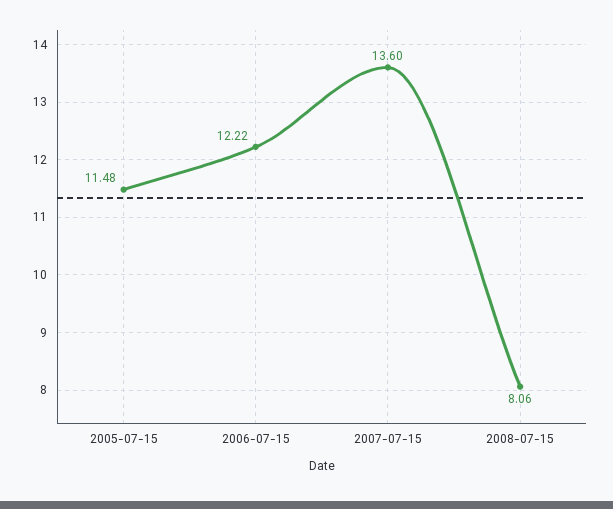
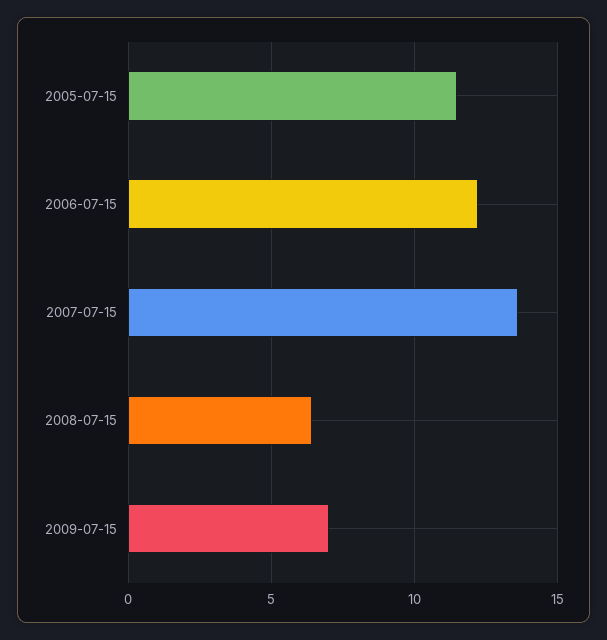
2008-07-15: 8.06 -> 6.5
2009-07-15: none -> 7

